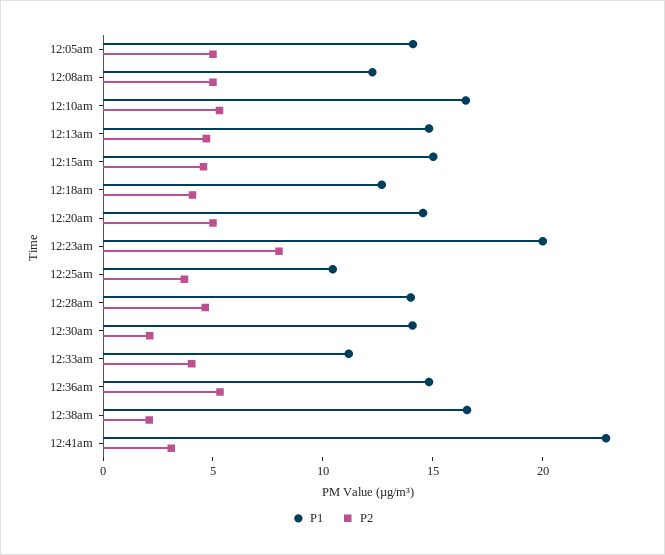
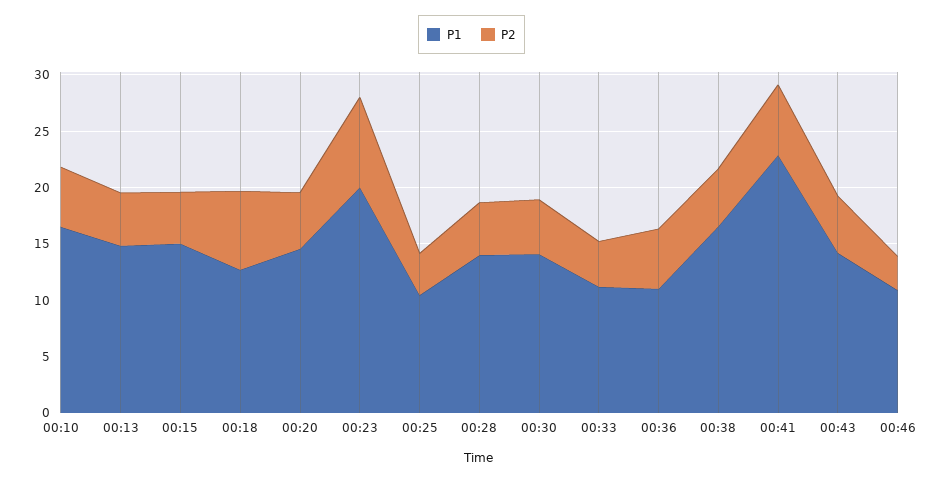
P1, 12:05am: 14 -> none
P2, 12:05am: 5 -> none
P1, 12:08am: 12 -> none
P2, 12:08am: 5 -> none
P2, 12:18am: 4 -> 7
P2, 12:30am: 2 -> 5
P1, 12:36am: 15 -> 11
P2, 12:38am: 2 -> 5
P2, 12:41am: 3 -> 6
P1, 00:43: none -> 14
P2, 00:43: none -> 5
P1, 00:46: none -> 11
P2, 00:46: none -> 3

